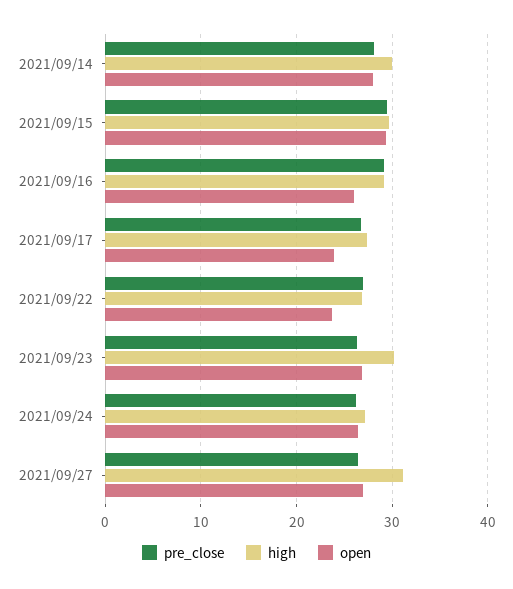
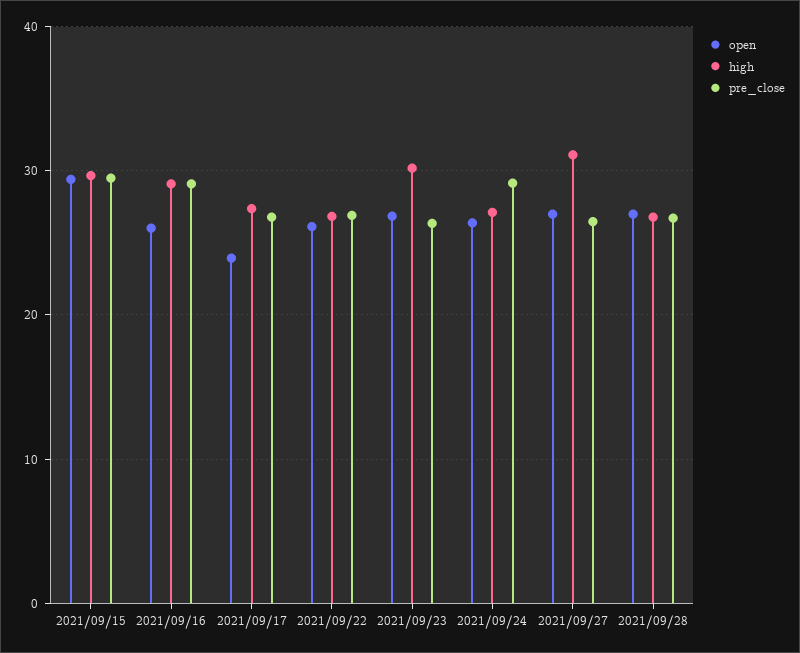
pre_close, 2021/09/14: 28 -> none
high, 2021/09/14: 30 -> none
open, 2021/09/14: 28 -> none
open, 2021/09/22: 24 -> 26
pre_close, 2021/09/24: 26 -> 29
open, 2021/09/28: none -> 27
high, 2021/09/28: none -> 27
pre_close, 2021/09/28: none -> 27

